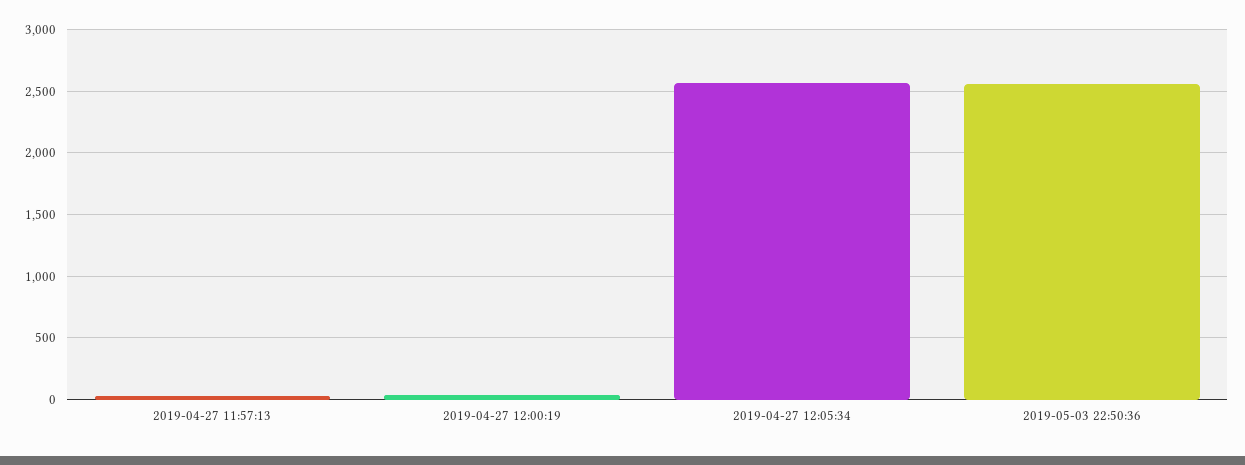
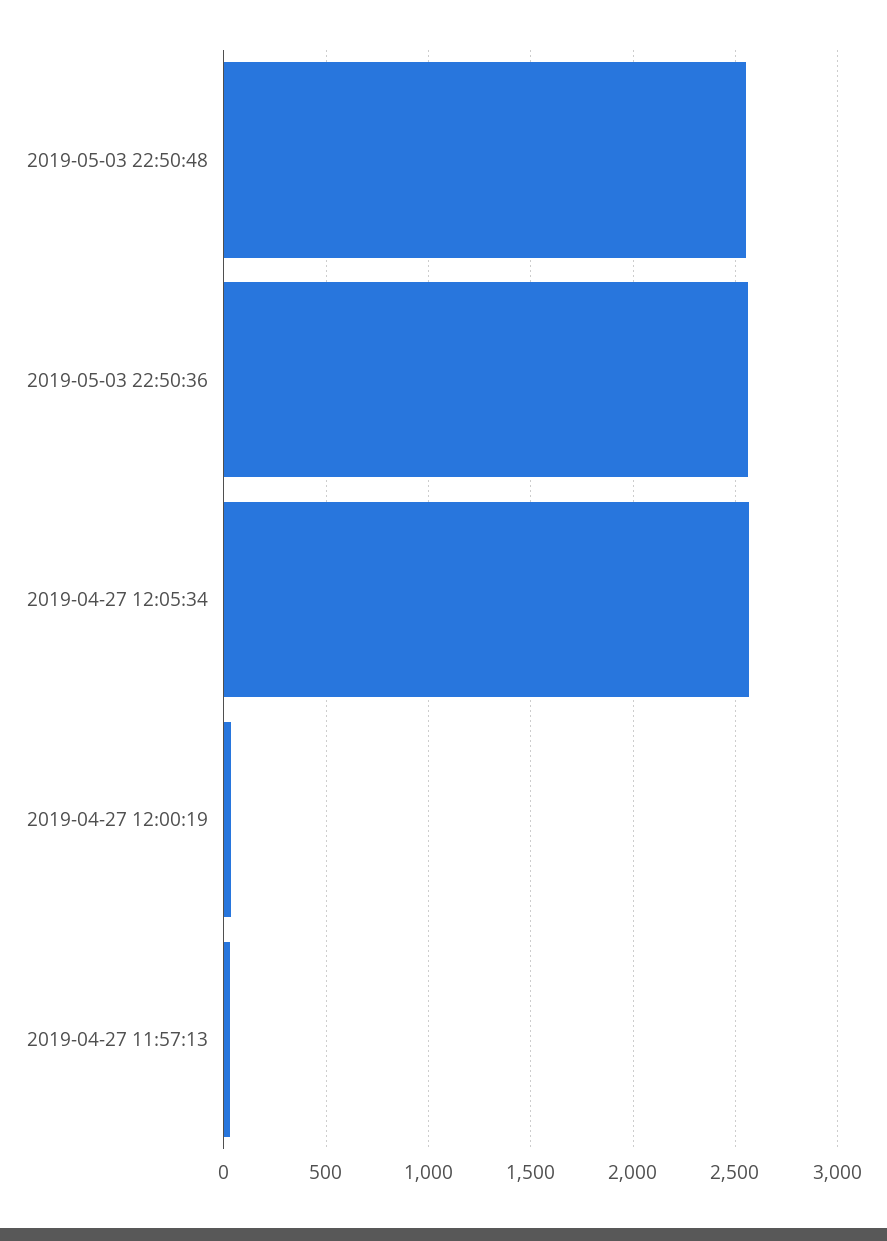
2019-05-03 22:50:48: none -> 2550

